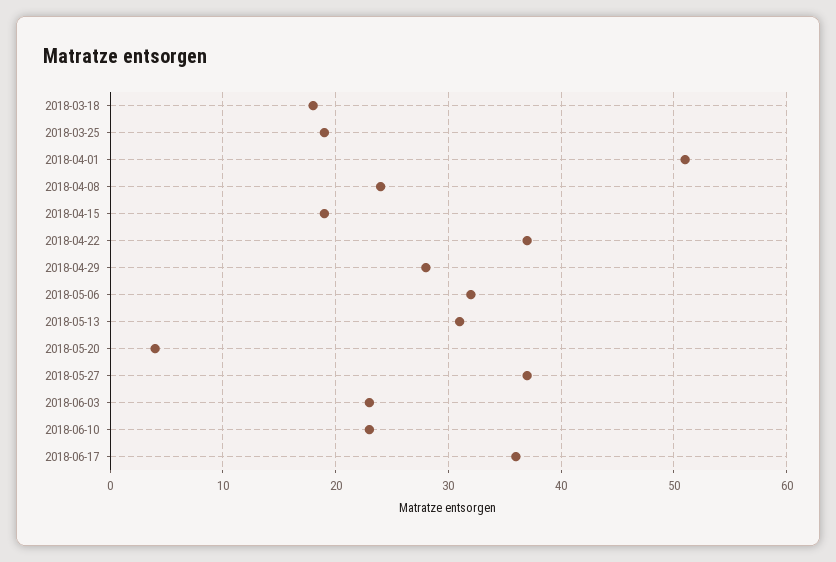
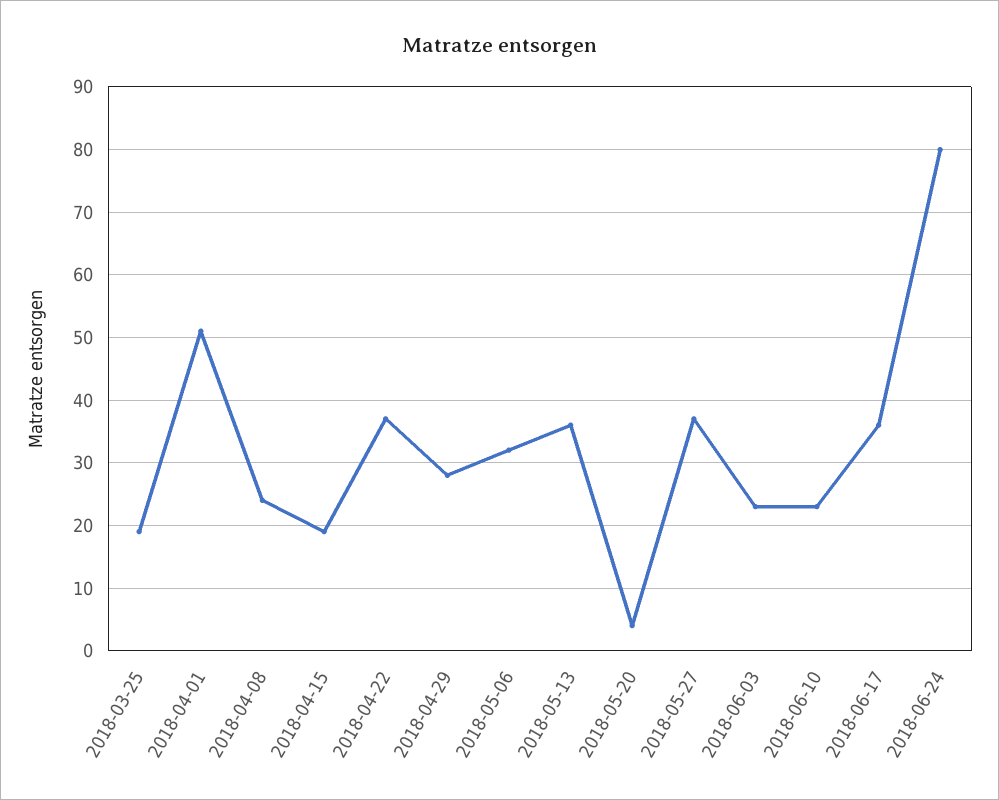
2018-03-18: 18 -> none
2018-05-13: 31 -> 36
2018-06-24: none -> 80

